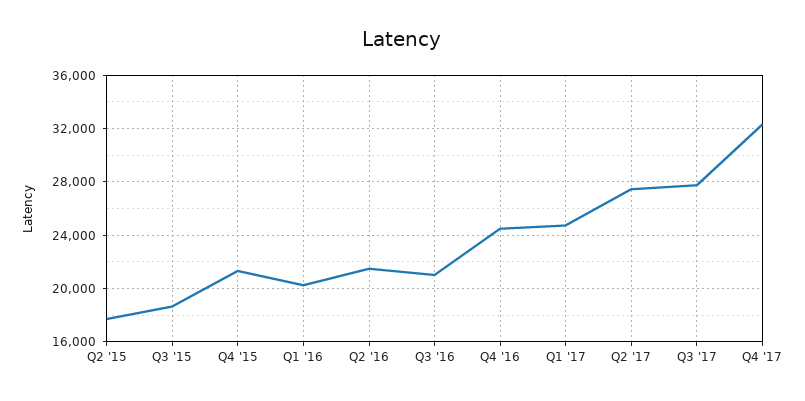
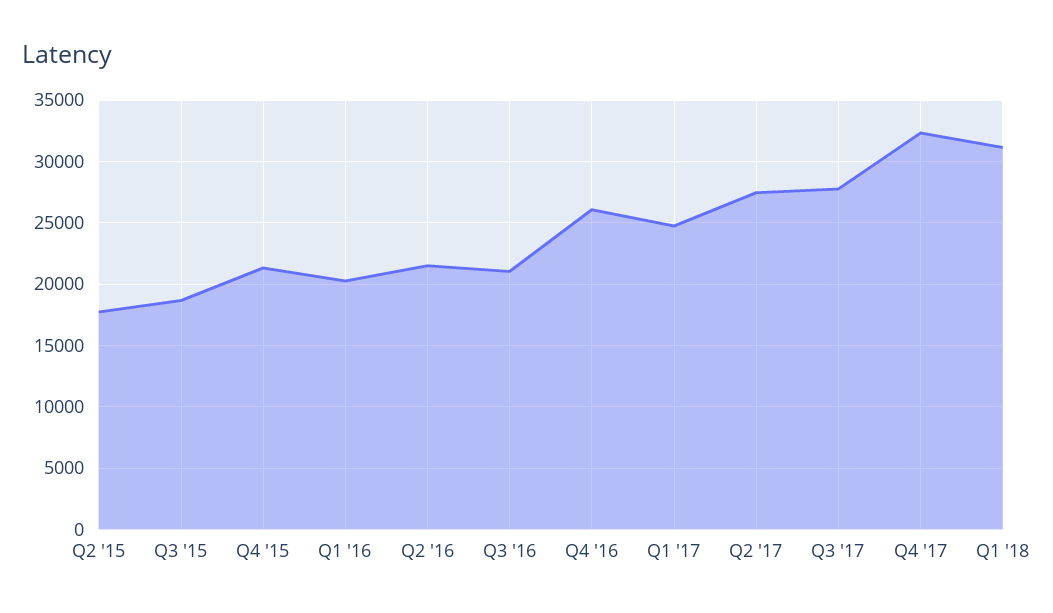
Q4 '16: 24500 -> 26000
Q1 '18: none -> 31000

